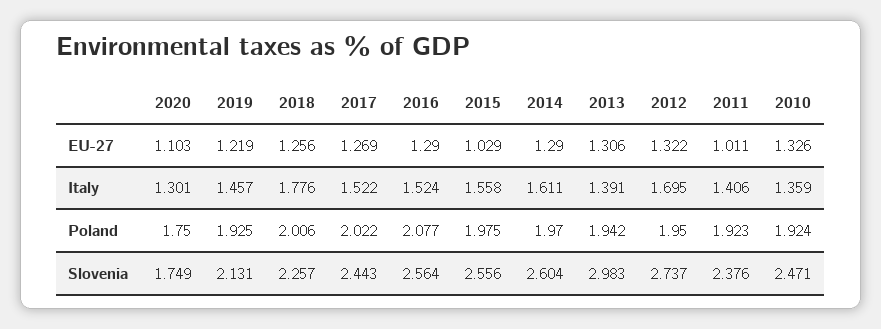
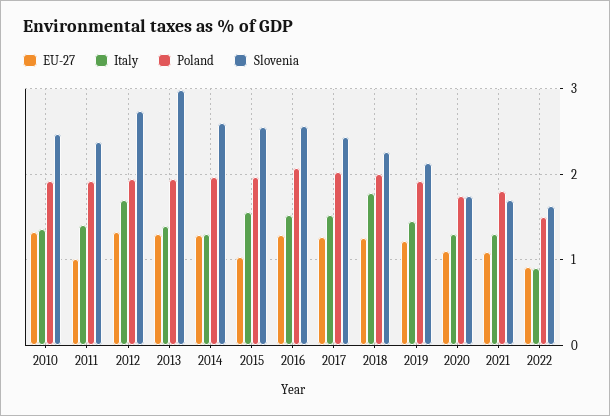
Italy, 2014: 1.611 -> 1.3
EU-27, 2021: none -> 1.1
Italy, 2021: none -> 1.3
Poland, 2021: none -> 1.8
Slovenia, 2021: none -> 1.7
EU-27, 2022: none -> 0.9
Italy, 2022: none -> 0.9
Poland, 2022: none -> 1.5
Slovenia, 2022: none -> 1.6

